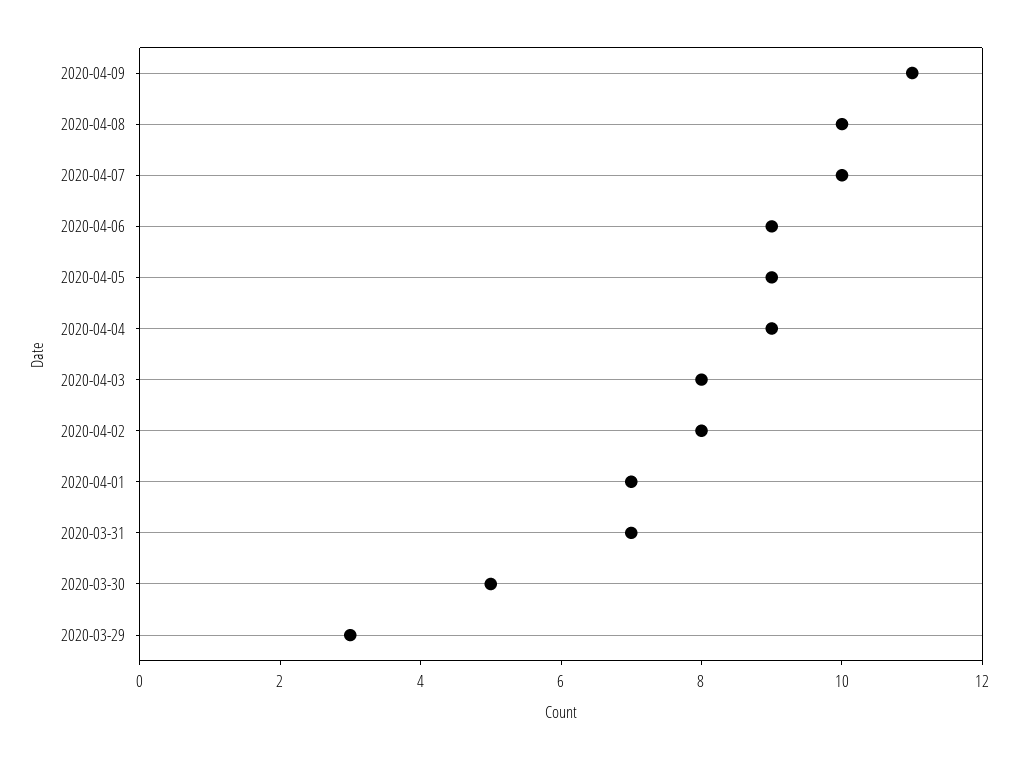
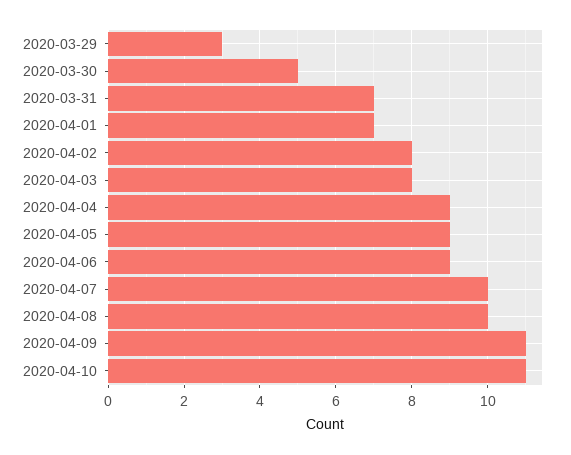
2020-04-10: none -> 11

